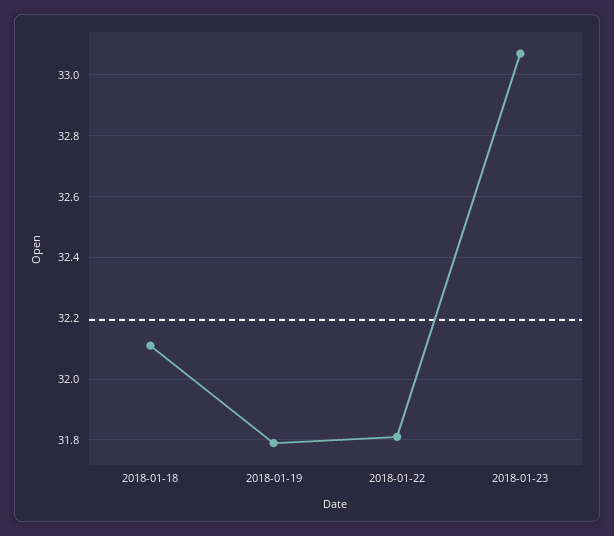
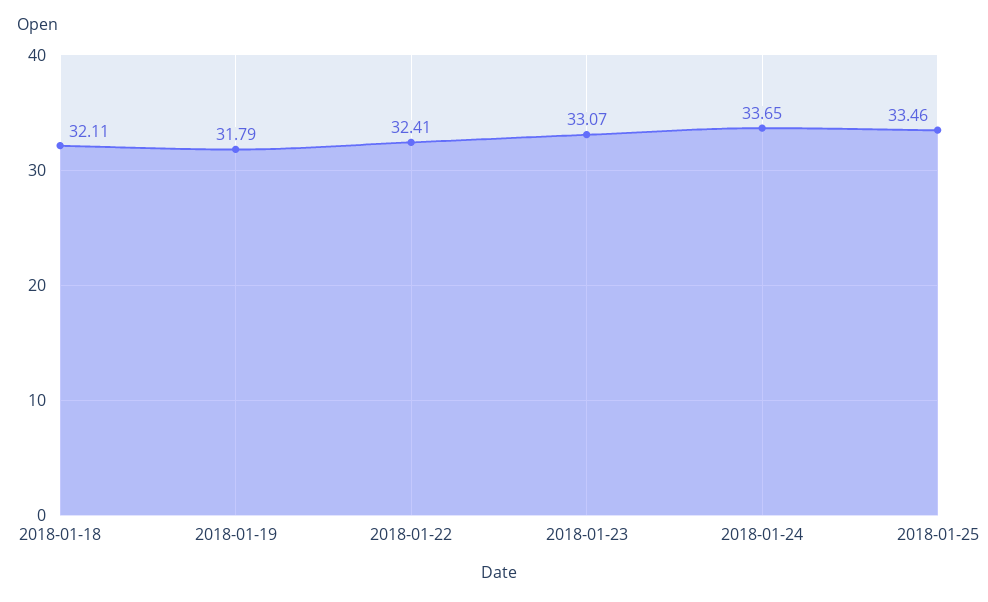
2018-01-22: 31.8 -> 32.41
2018-01-24: none -> 33.65
2018-01-25: none -> 33.46

